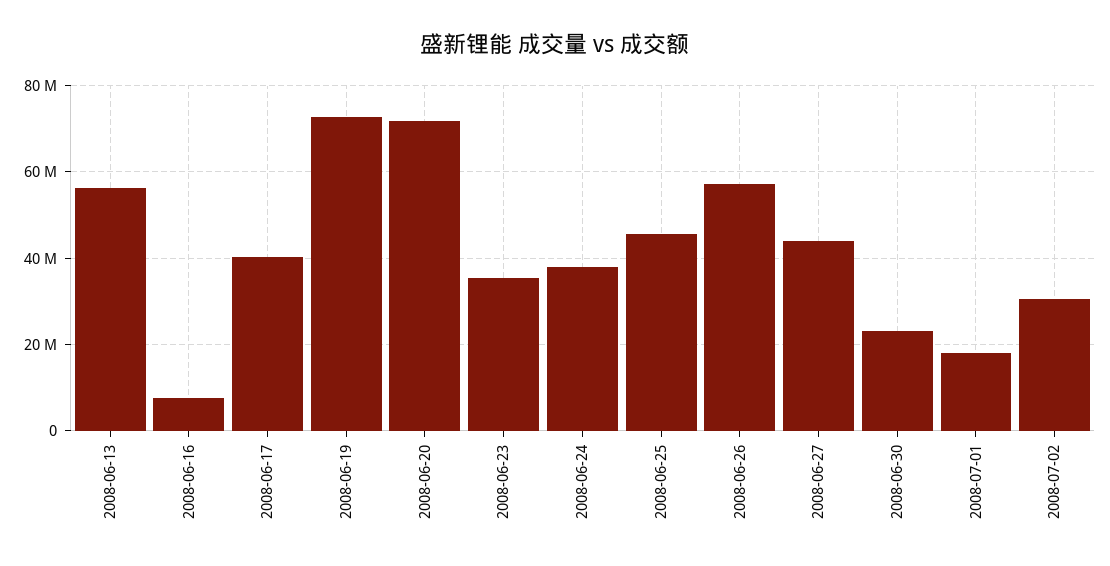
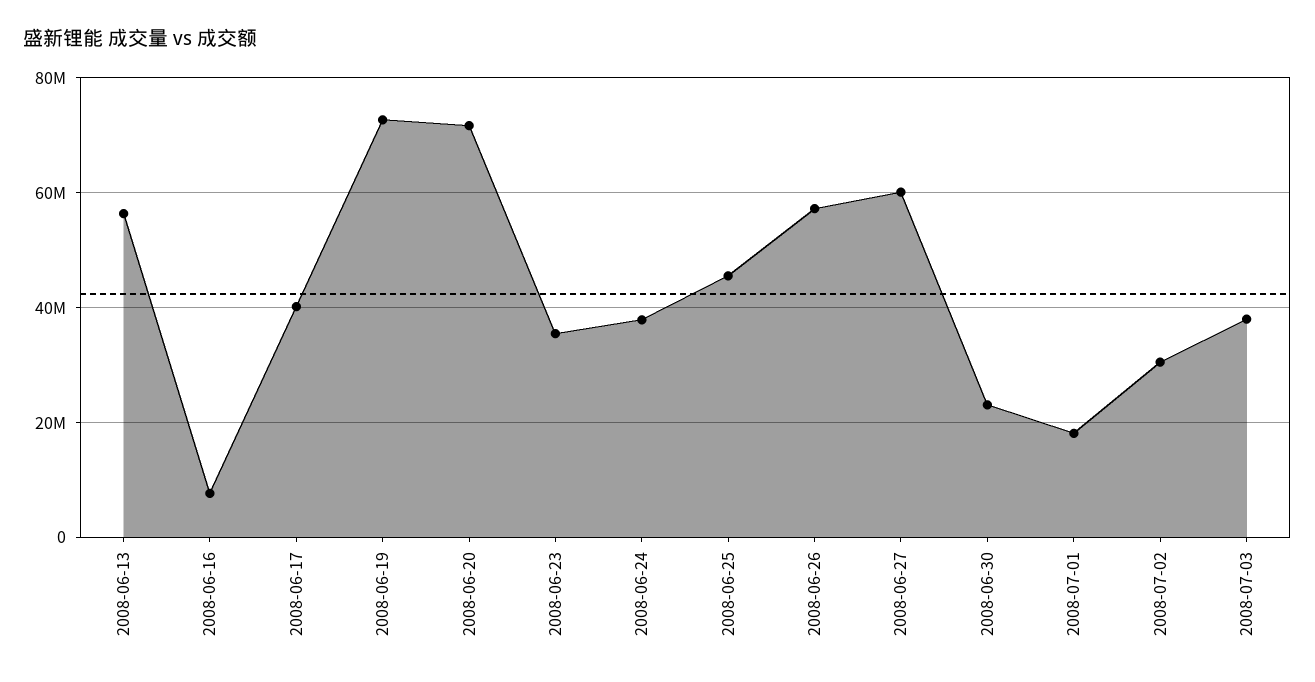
2008-06-27: 44000000 -> 60000000
2008-07-03: none -> 38000000

